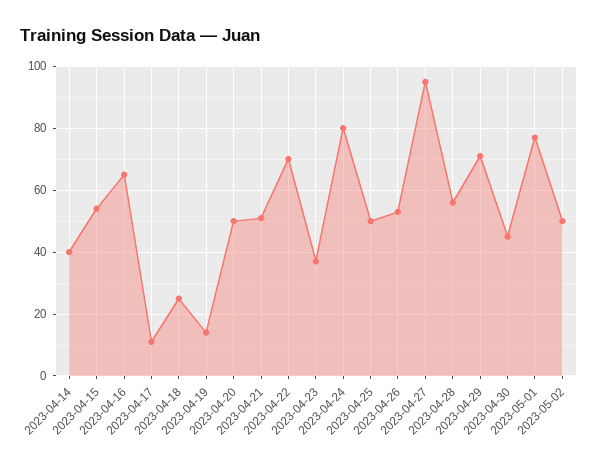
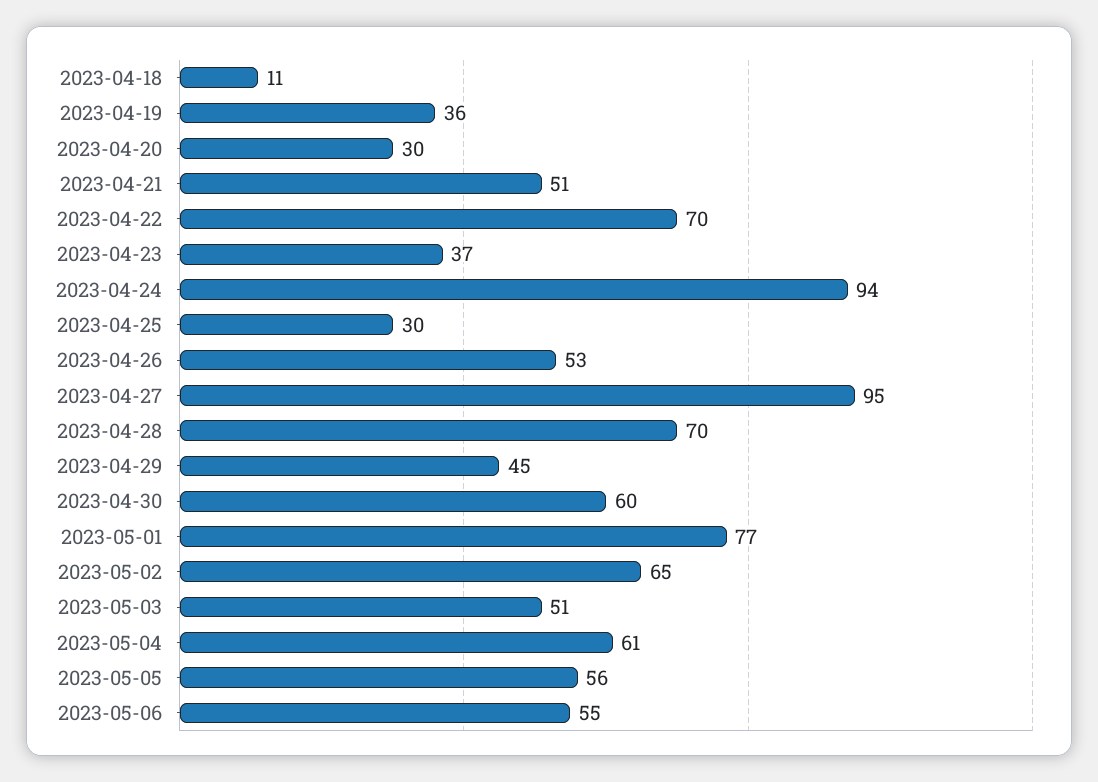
2023-04-14: 40 -> none
2023-04-15: 55 -> none
2023-04-16: 65 -> none
2023-04-17: 10 -> none
2023-04-18: 25 -> 11
2023-04-19: 15 -> 36
2023-04-20: 50 -> 30
2023-04-24: 80 -> 94
2023-04-25: 50 -> 30
2023-04-28: 55 -> 70
2023-04-29: 70 -> 45
2023-04-30: 45 -> 60
2023-05-02: 50 -> 65
2023-05-03: none -> 51
2023-05-04: none -> 61
2023-05-05: none -> 56
2023-05-06: none -> 55

